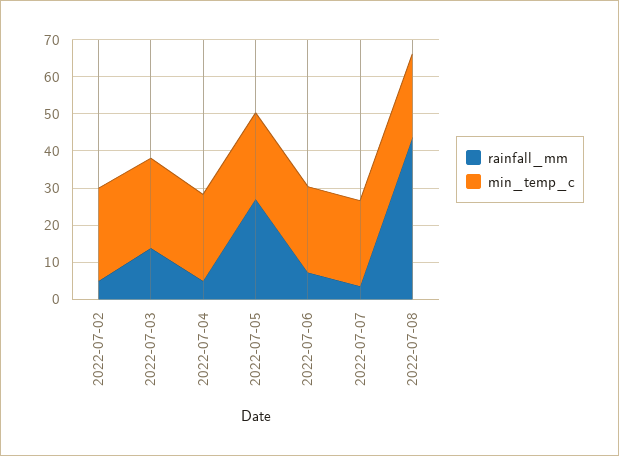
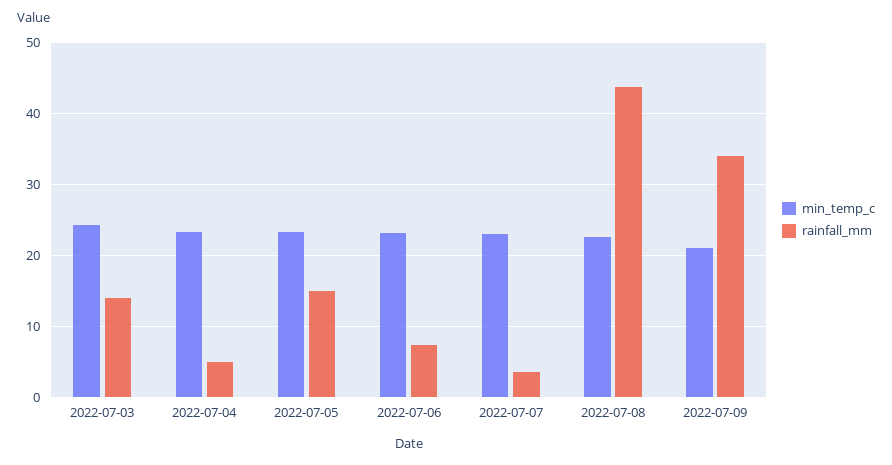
rainfall_mm, 2022-07-02: 5 -> none
min_temp_c, 2022-07-02: 25 -> none
rainfall_mm, 2022-07-05: 27.5 -> 15
min_temp_c, 2022-07-09: none -> 21
rainfall_mm, 2022-07-09: none -> 34

